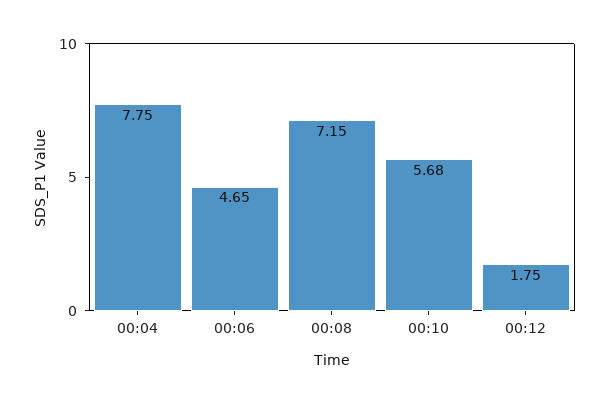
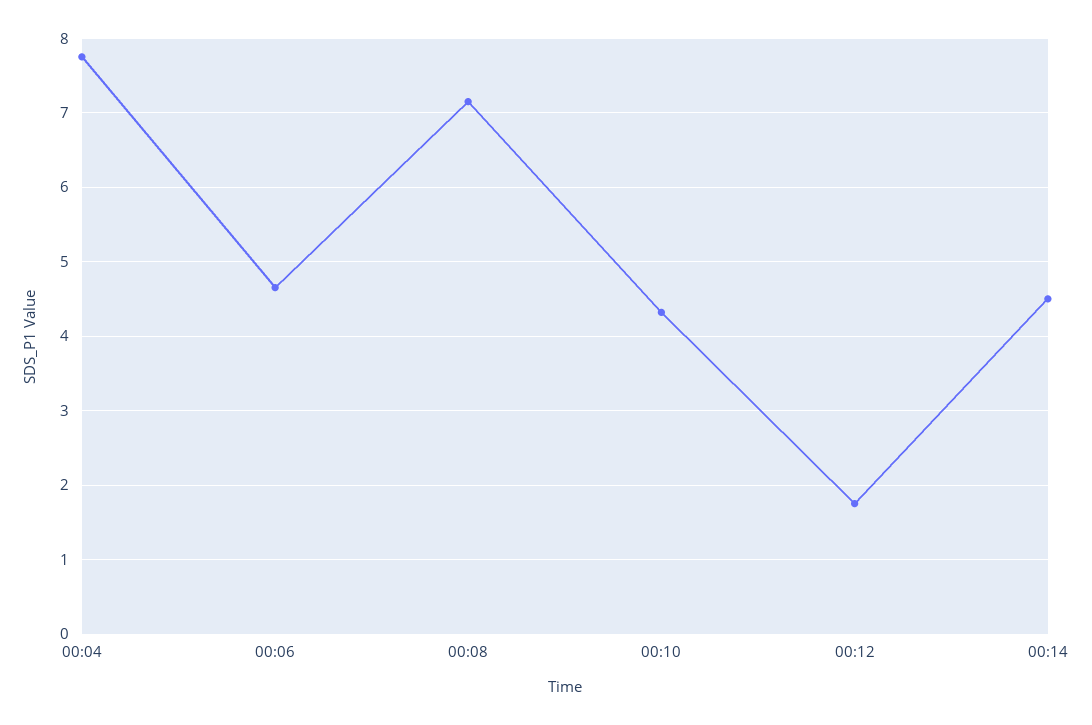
00:10: 5.68 -> 4.3
00:14: none -> 4.5

